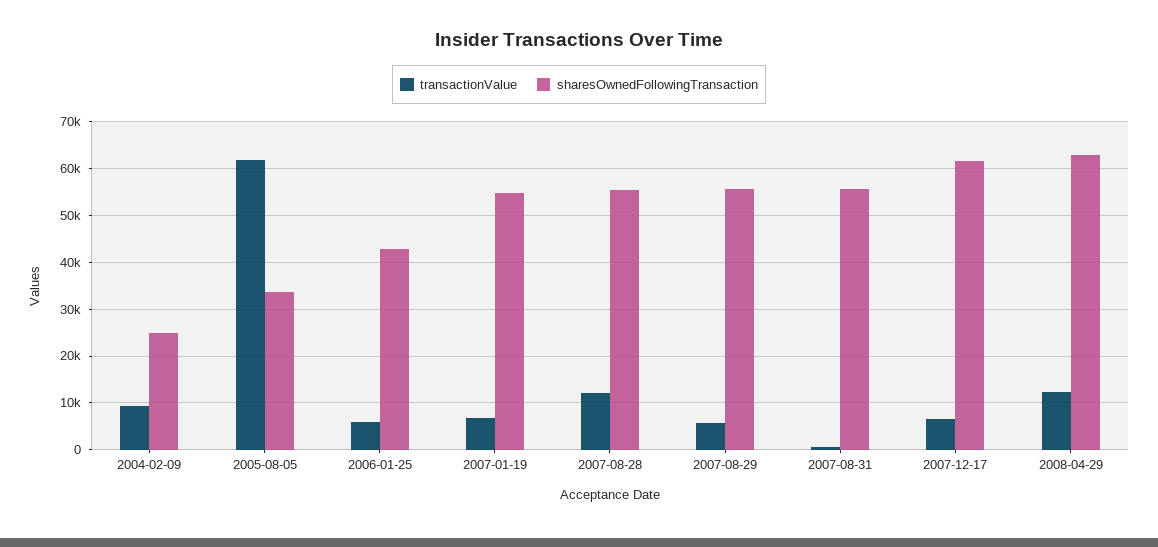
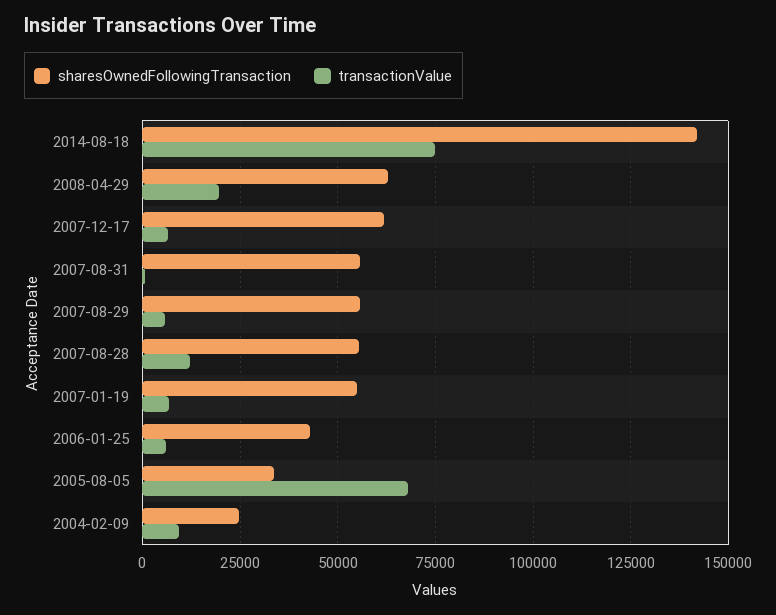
transactionValue, 2005-08-05: 62000 -> 67500
transactionValue, 2008-04-29: 12000 -> 20000
sharesOwnedFollowingTransaction, 2014-08-18: none -> 142500
transactionValue, 2014-08-18: none -> 75000

